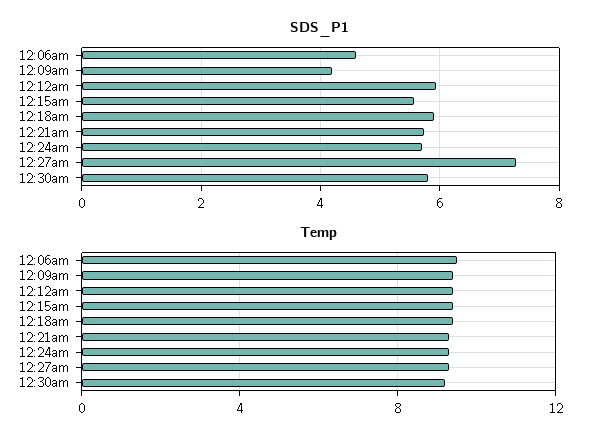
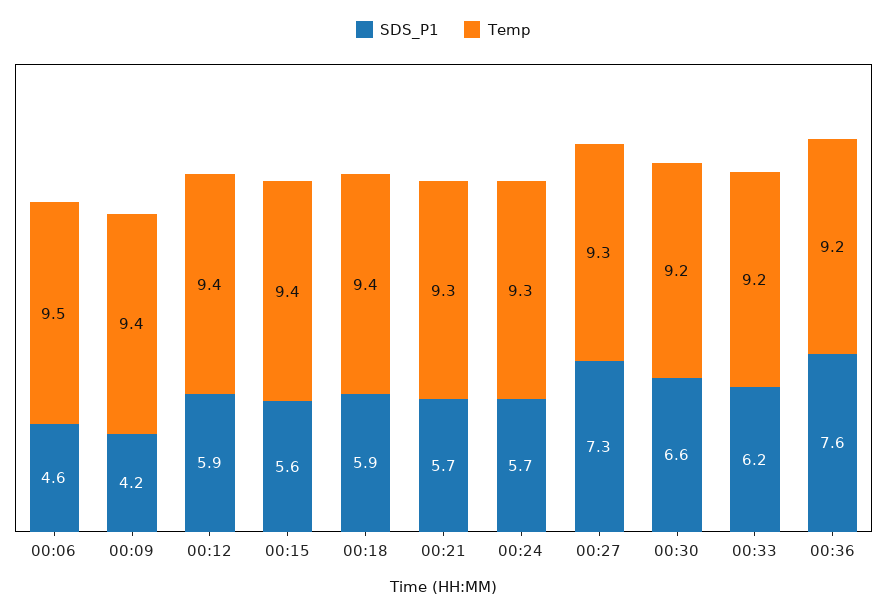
SDS_P1, 12:30am: 5.8 -> 6.6
SDS_P1, 00:33: none -> 6.2
Temp, 00:33: none -> 9.2
SDS_P1, 00:36: none -> 7.6
Temp, 00:36: none -> 9.2

